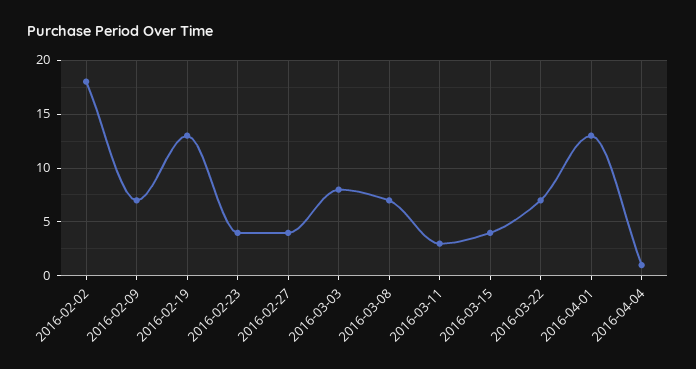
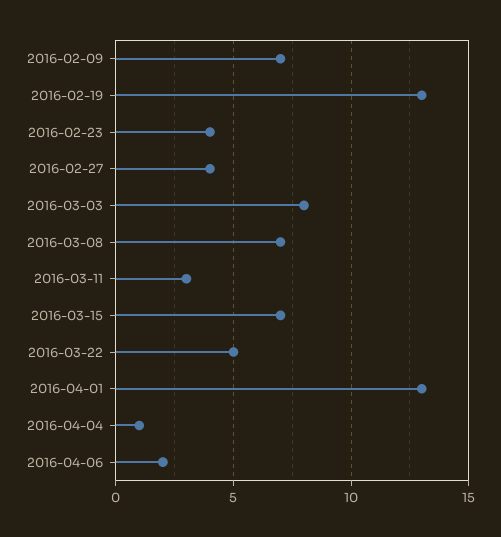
2016-02-02: 18 -> none
2016-03-15: 4 -> 7
2016-03-22: 7 -> 5
2016-04-06: none -> 2

